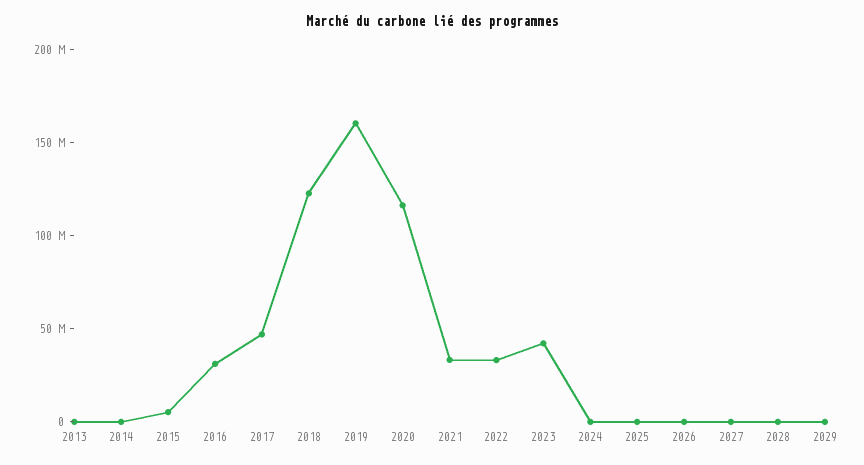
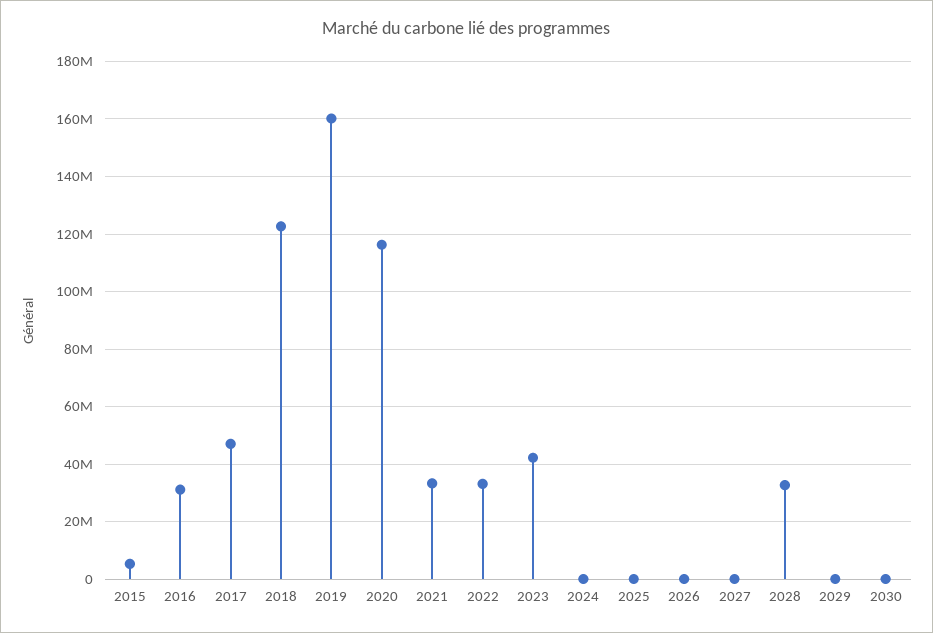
2013: 0 -> none
2014: 0 -> none
2028: 0 -> 32500000
2030: none -> 0

